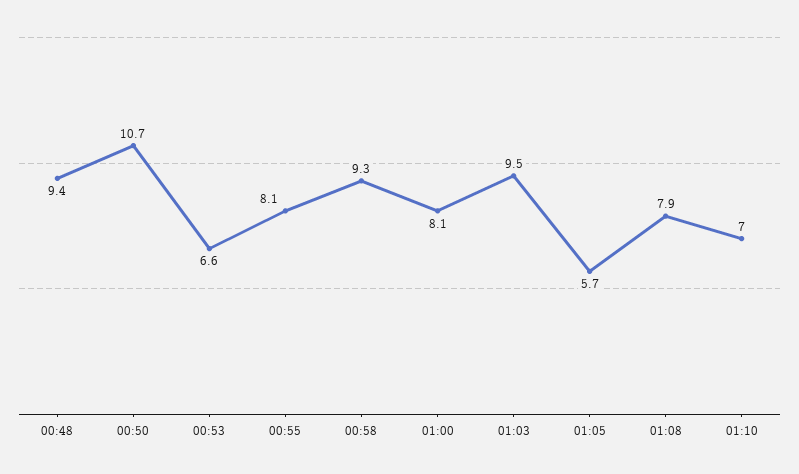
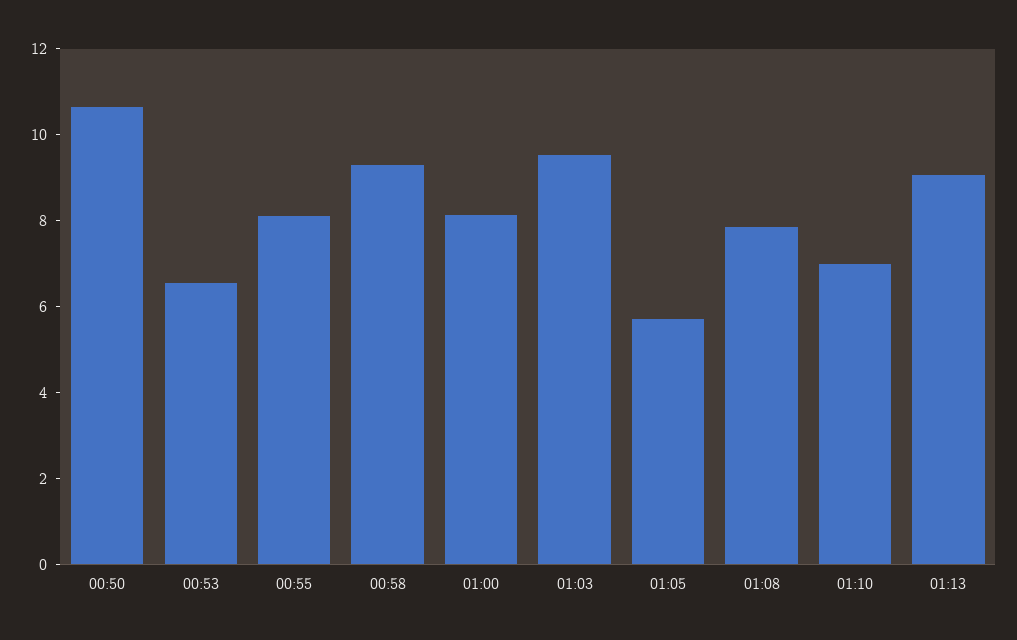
00:48: 9.4 -> none
01:13: none -> 9

